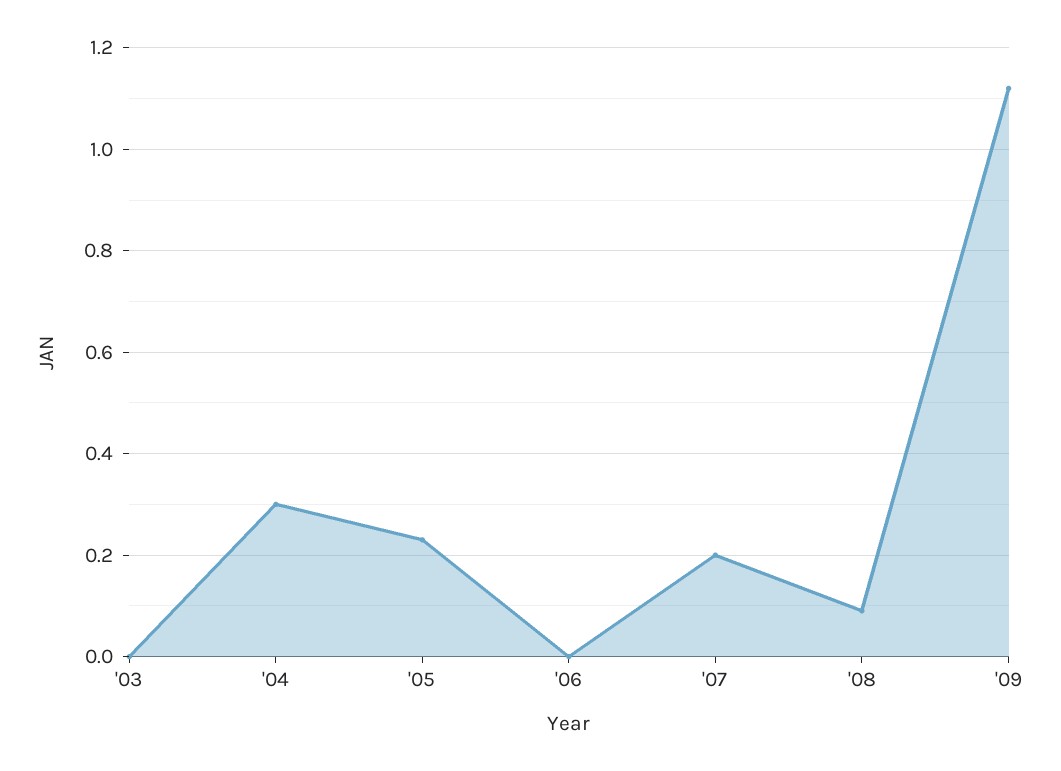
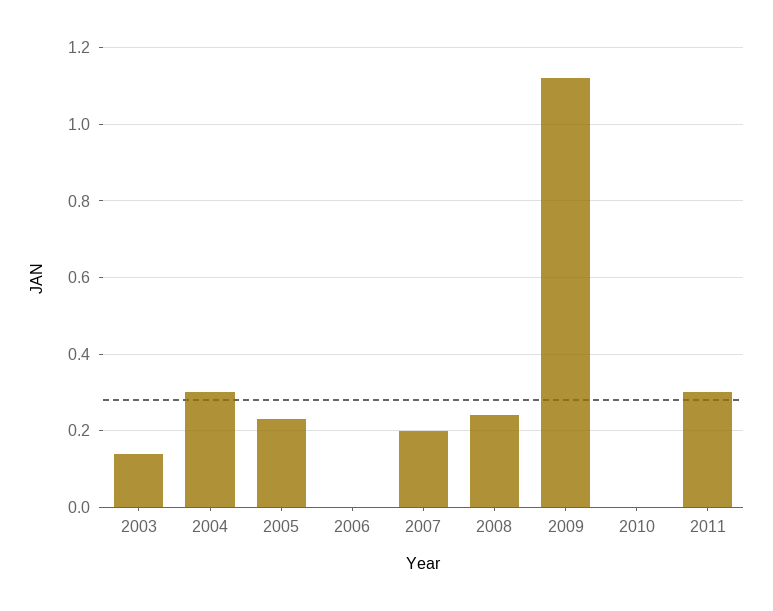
'03: 0 -> 0.15
'08: 0.1 -> 0.25
2010: none -> 0
2011: none -> 0.3

